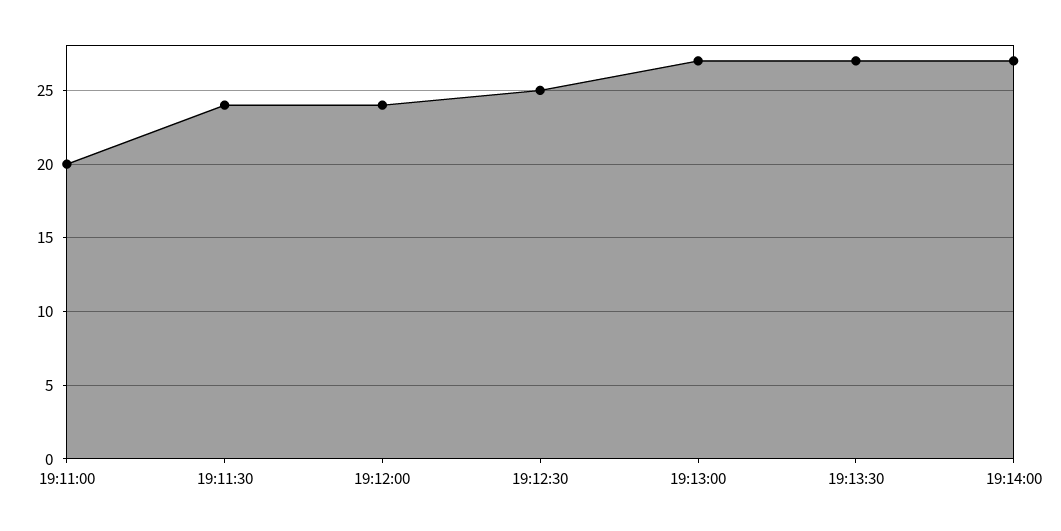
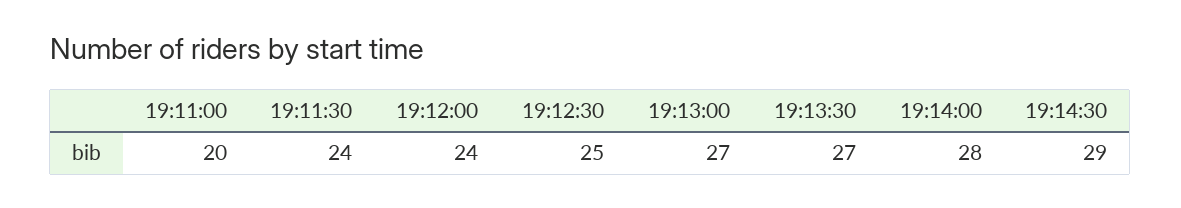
19:14:00: 27 -> 28
19:14:30: none -> 29

